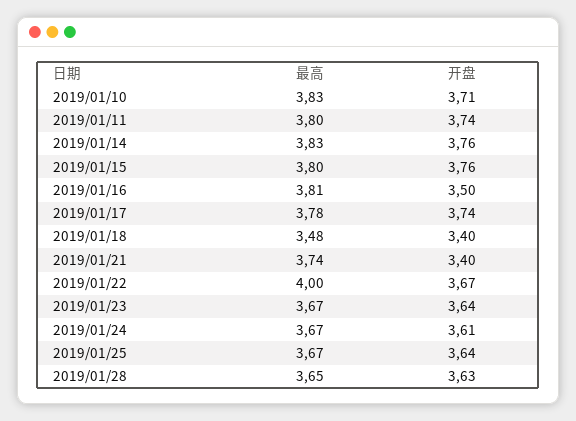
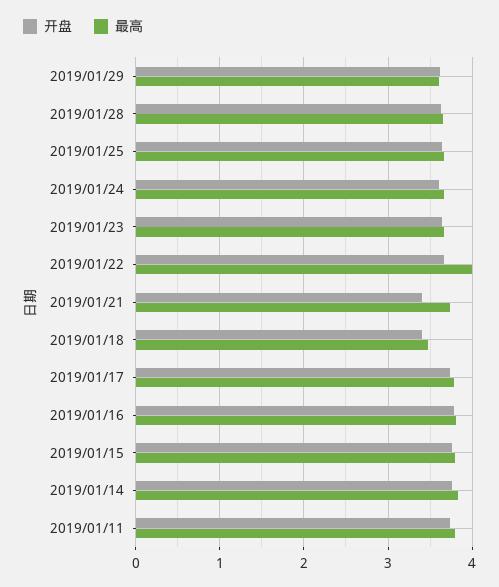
最高, 2019/01/10: 3.83 -> none
开盘, 2019/01/10: 3.71 -> none
开盘, 2019/01/16: 3.5 -> 3.8
开盘, 2019/01/29: none -> 3.6
最高, 2019/01/29: none -> 3.6

